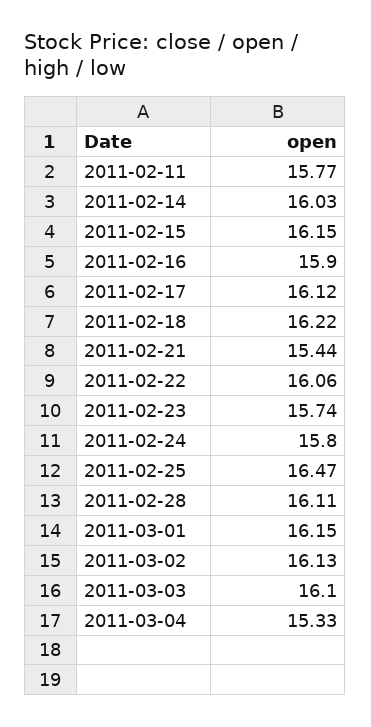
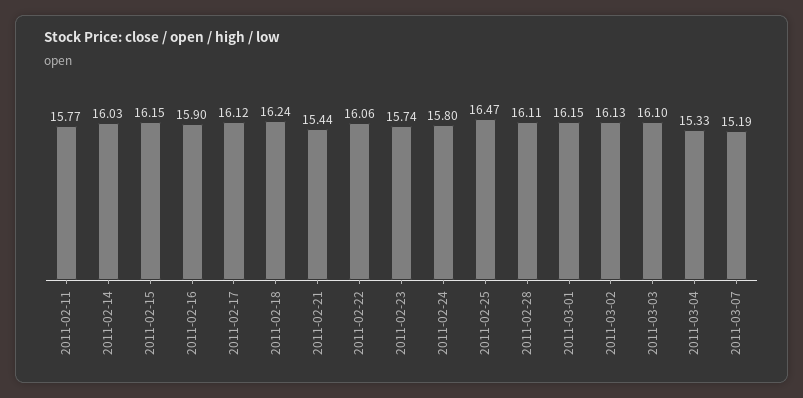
2011-02-18: 16.22 -> 16.24
2011-03-07: none -> 15.19

